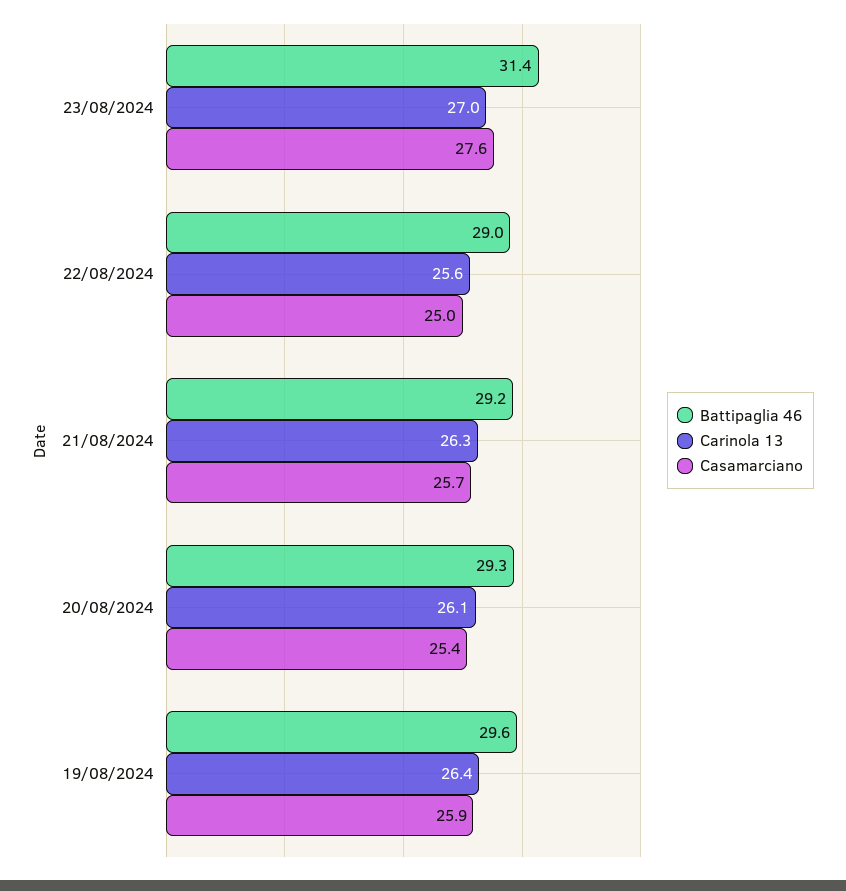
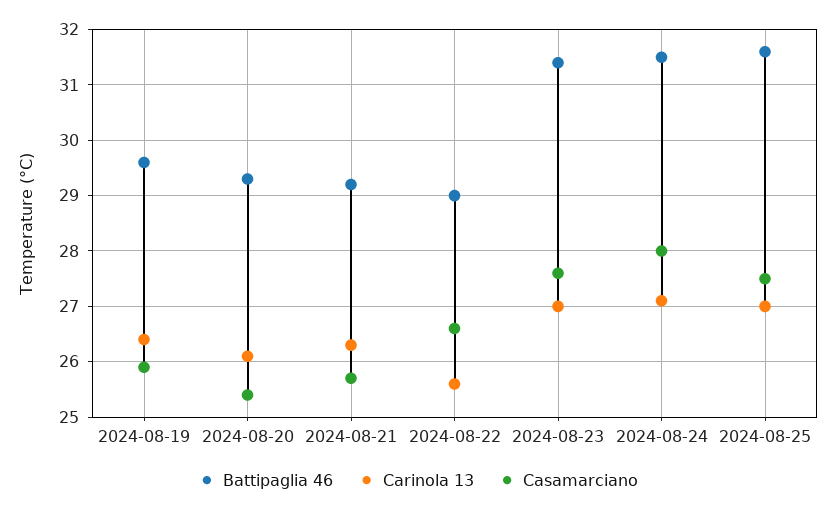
Casamarciano, 22/08/2024: 25 -> 26.5
Battipaglia 46, 2024-08-24: none -> 31.5
Carinola 13, 2024-08-24: none -> 27
Casamarciano, 2024-08-24: none -> 28
Battipaglia 46, 2024-08-25: none -> 31.5
Carinola 13, 2024-08-25: none -> 27
Casamarciano, 2024-08-25: none -> 27.5

